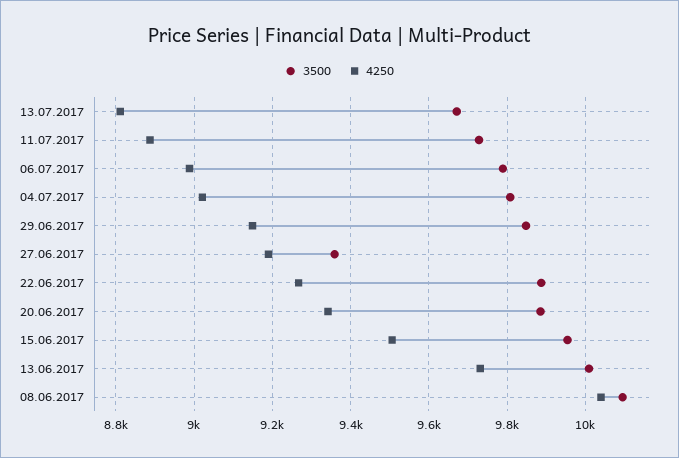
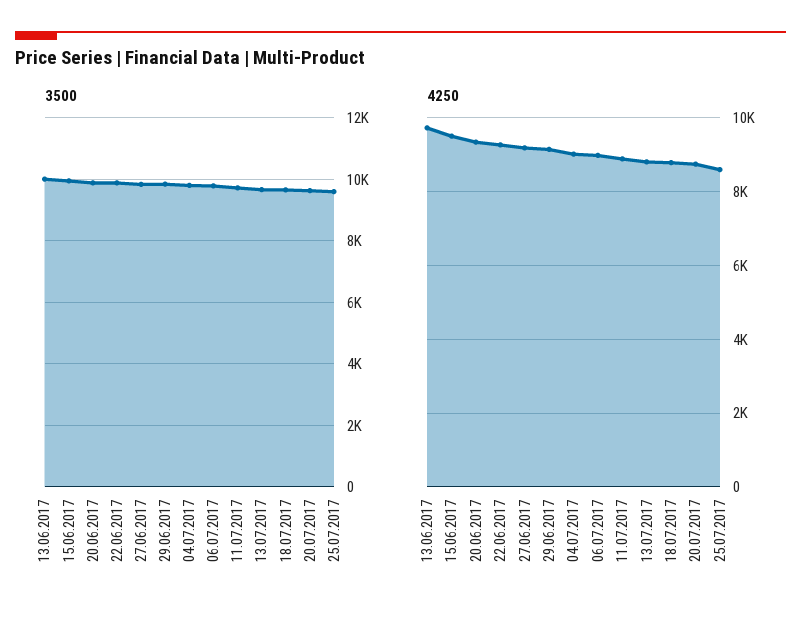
3500, 27.06.2017: 9360 -> 9800
3500, 08.06.2017: 10100 -> none
4250, 08.06.2017: 10040 -> none
3500, 18.07.2017: none -> 9600
3500, 20.07.2017: none -> 9600
3500, 25.07.2017: none -> 9600
4250, 18.07.2017: none -> 8800
4250, 20.07.2017: none -> 8800
4250, 25.07.2017: none -> 8600

